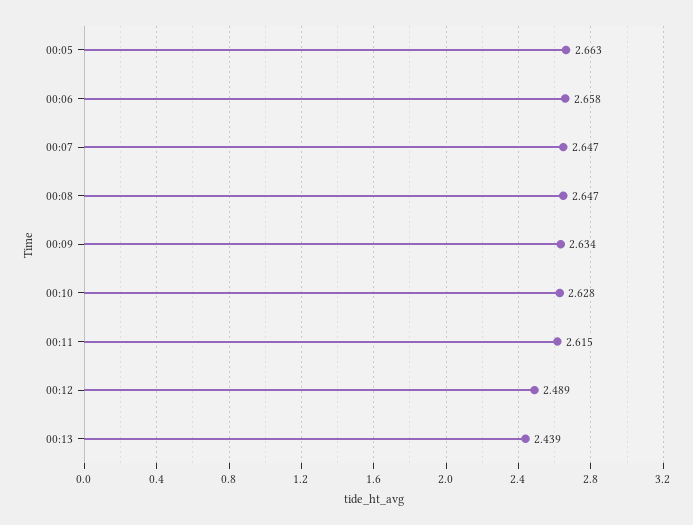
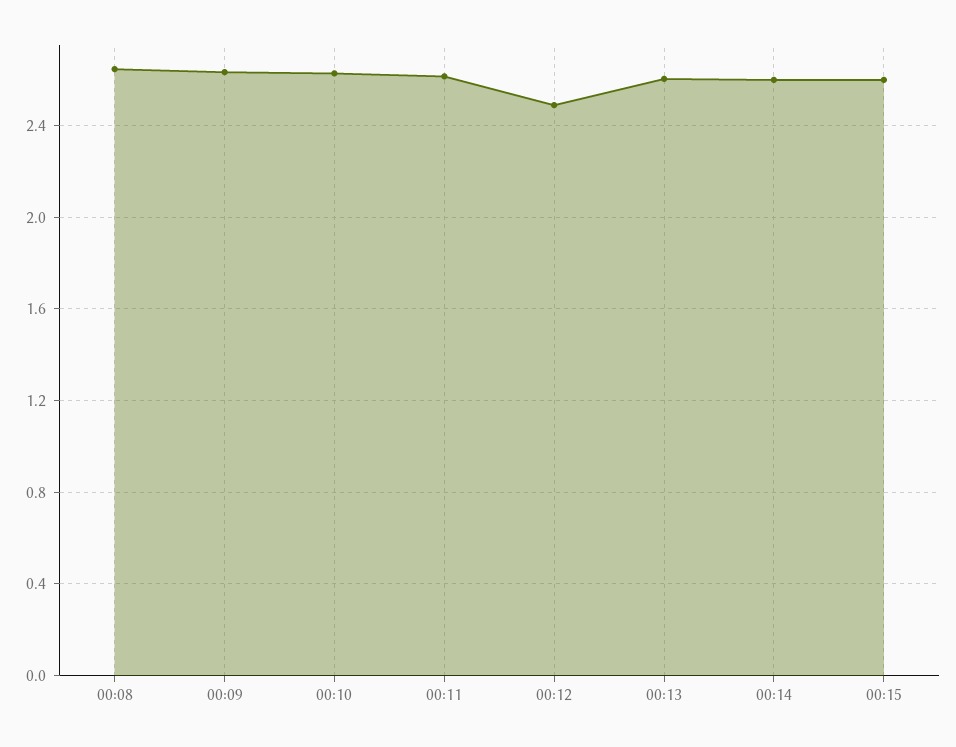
00:05: 2.663 -> none
00:06: 2.658 -> none
00:07: 2.647 -> none
00:13: 2.439 -> 2.6
00:14: none -> 2.6
00:15: none -> 2.6

